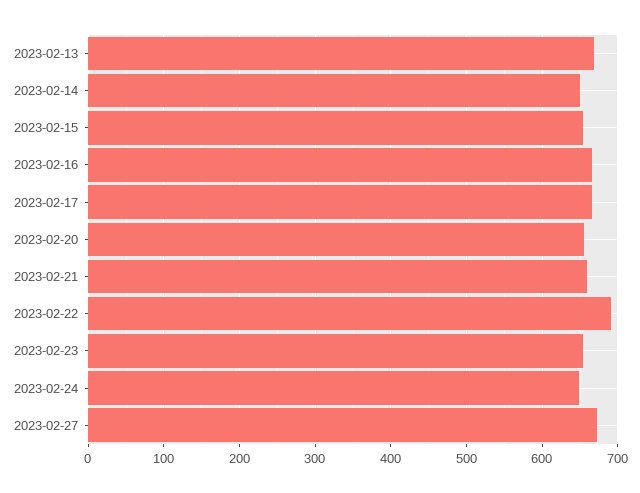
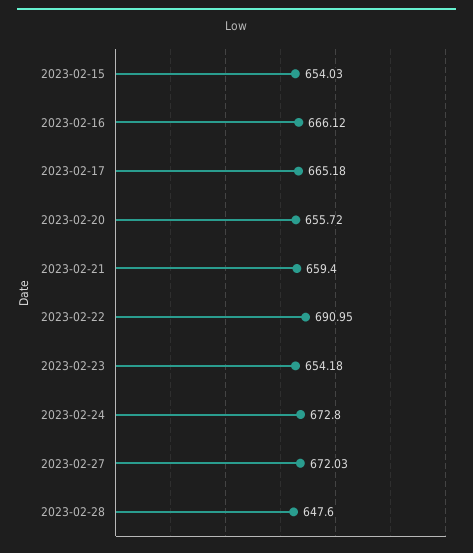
2023-02-13: 670 -> none
2023-02-14: 650 -> none
2023-02-24: 650 -> 672.8
2023-02-28: none -> 647.6

